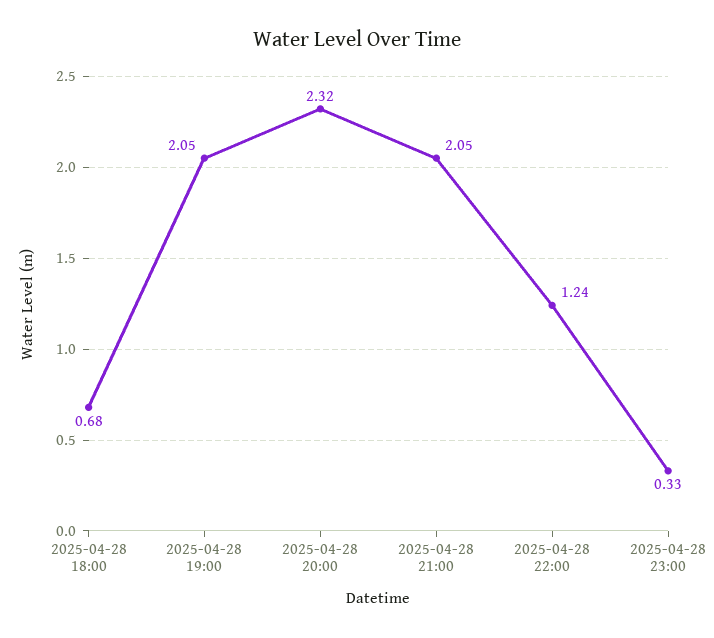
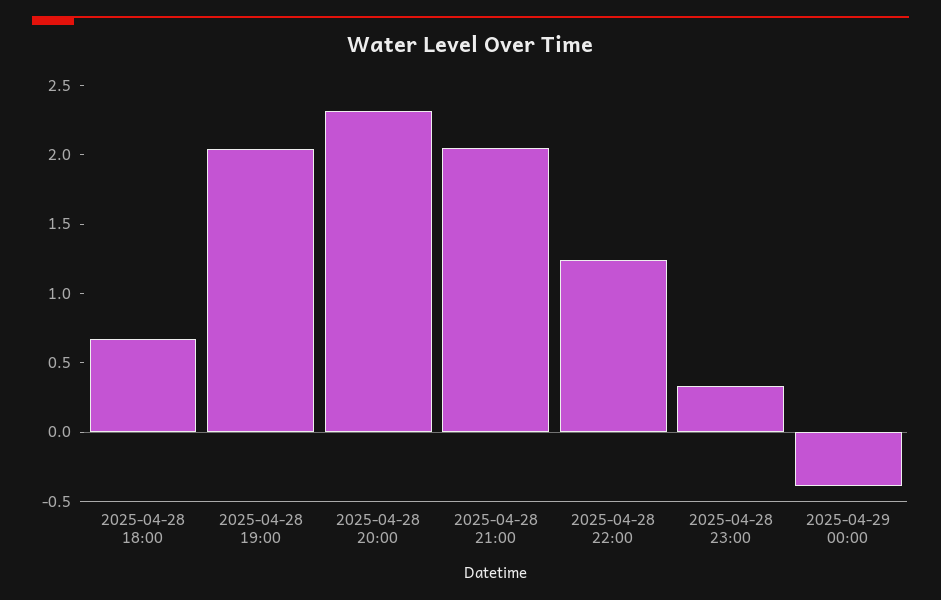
2025-04-29 00:00: none -> -0.4

